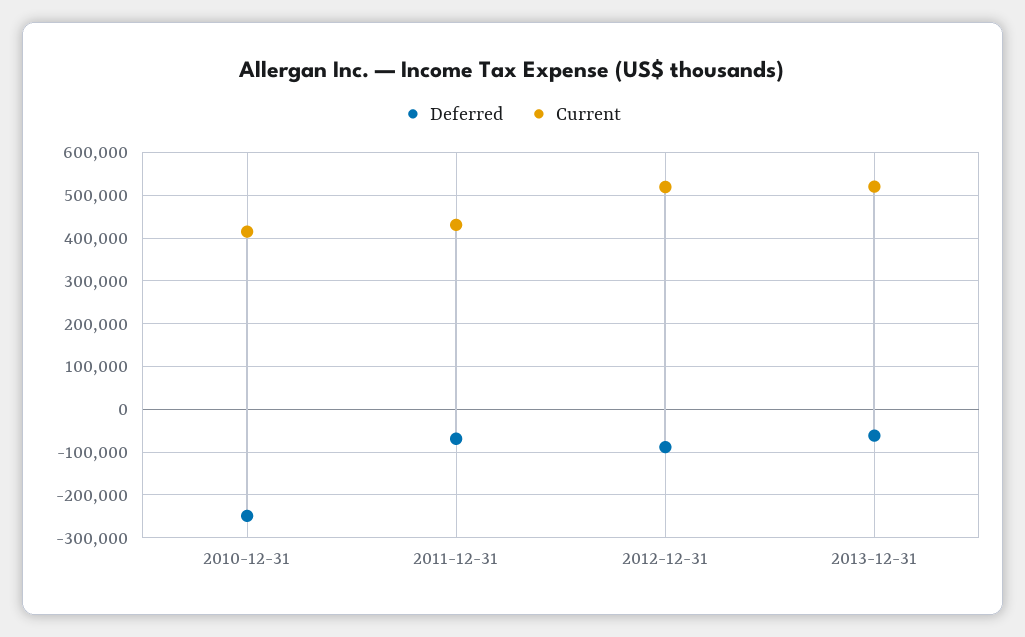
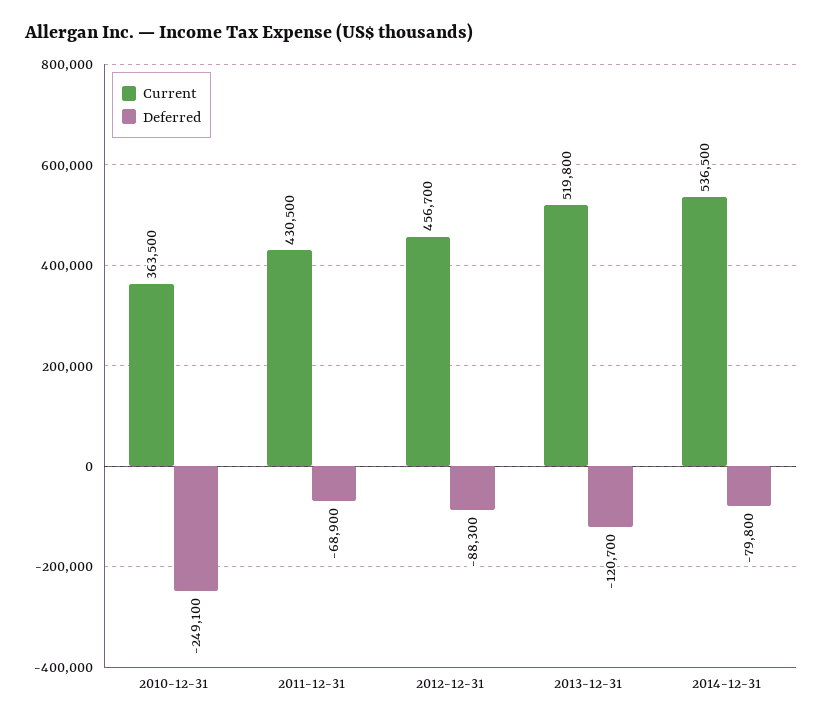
Current, 2010-12-31: 420000 -> 363500
Current, 2012-12-31: 520000 -> 456700
Deferred, 2013-12-31: -60000 -> -120700
Current, 2014-12-31: none -> 536500
Deferred, 2014-12-31: none -> -79800

